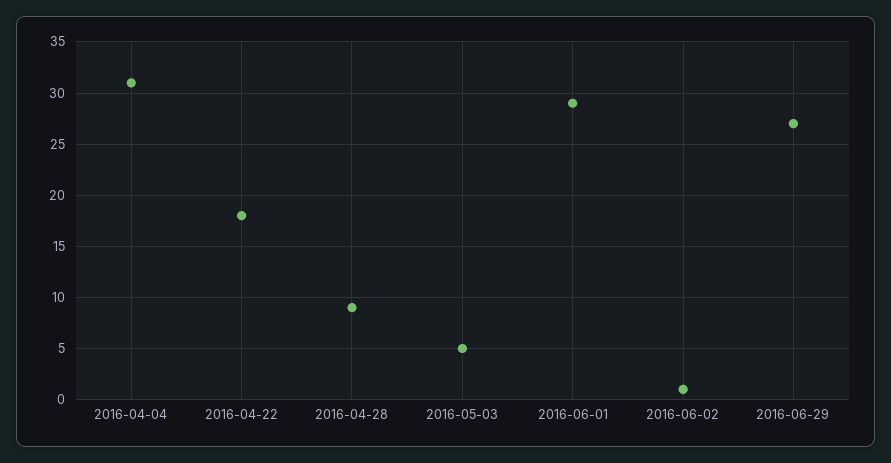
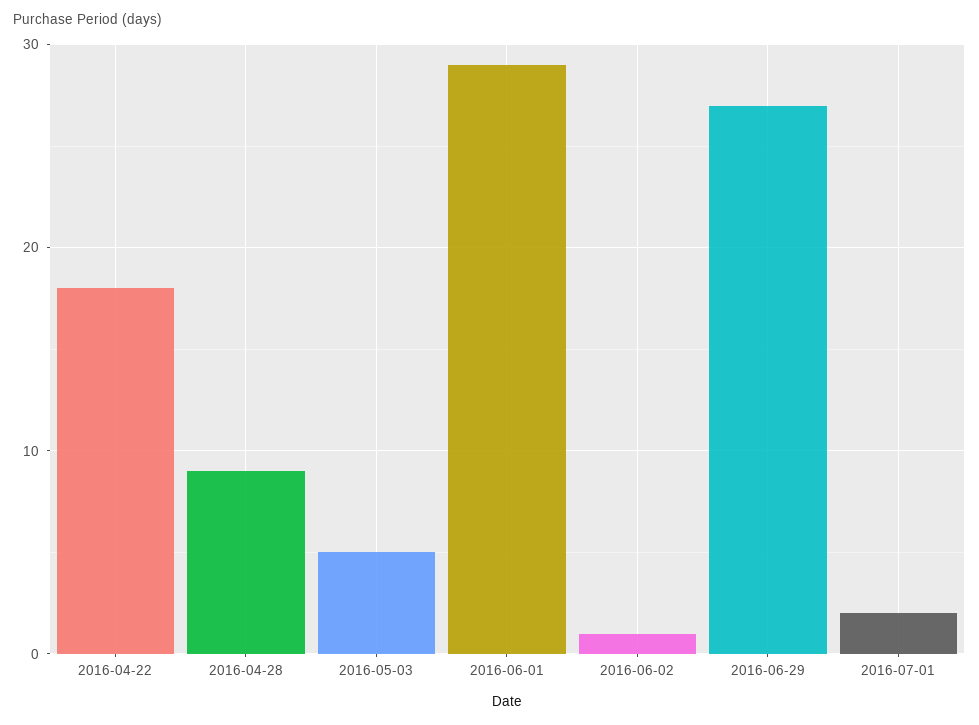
2016-04-04: 31 -> none
2016-07-01: none -> 2

